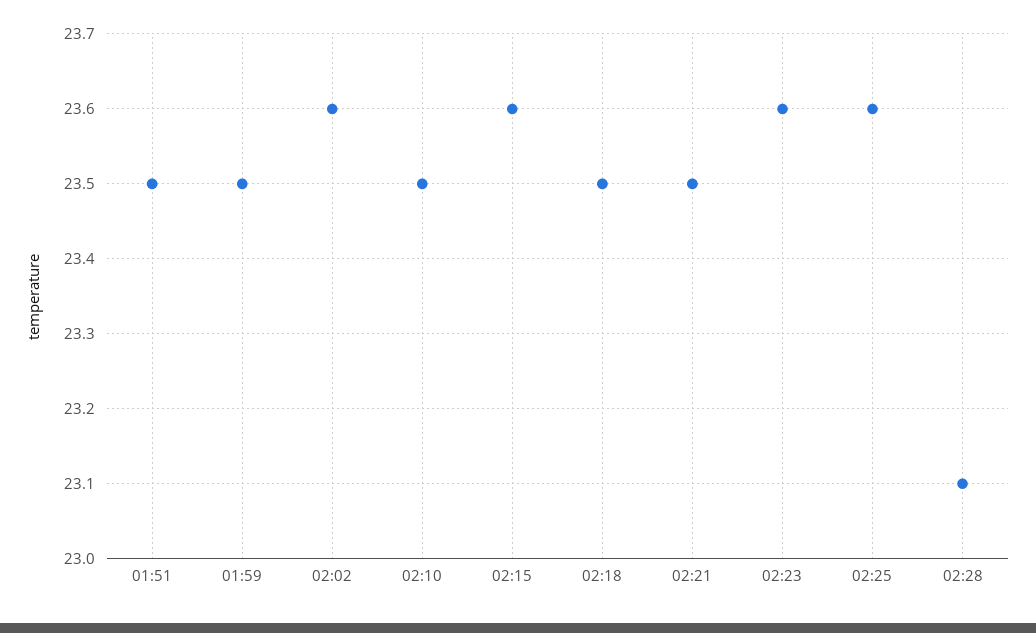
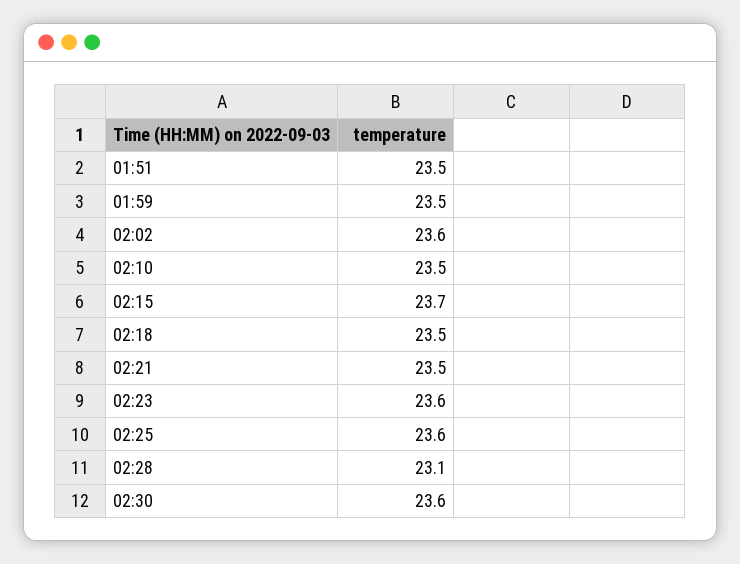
02:15: 23.6 -> 23.7
02:30: none -> 23.6

